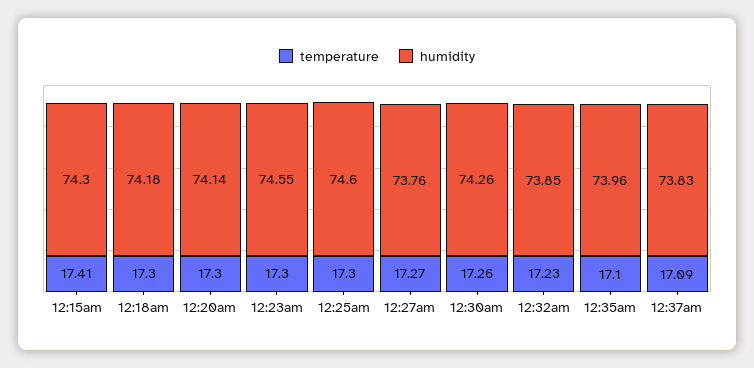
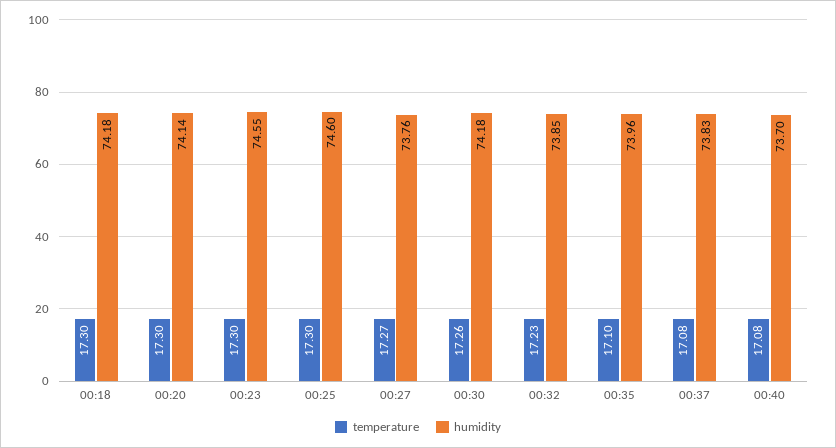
temperature, 12:15am: 17.41 -> none
humidity, 12:15am: 74.3 -> none
humidity, 12:30am: 74.26 -> 74.18
temperature, 12:37am: 17.09 -> 17.08
temperature, 00:40: none -> 17.08
humidity, 00:40: none -> 73.7

